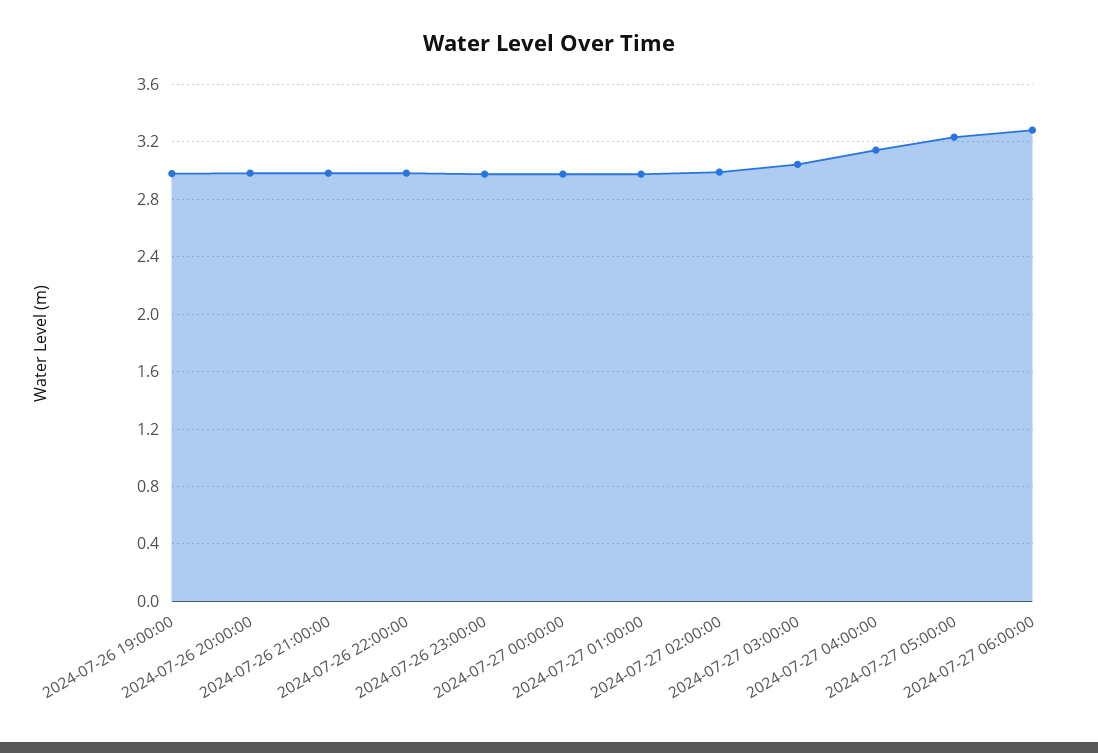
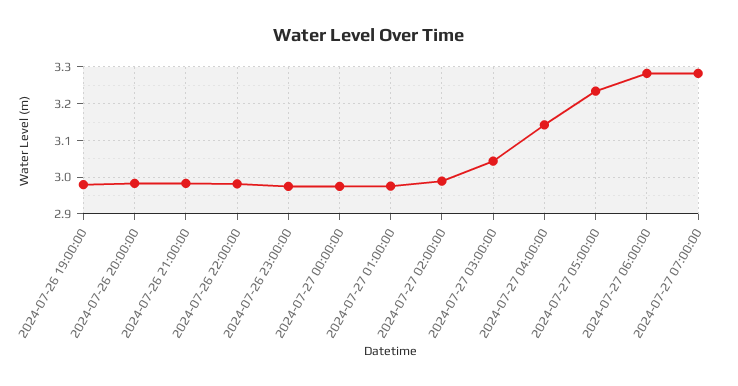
2024-07-27 07:00:00: none -> 3.28

